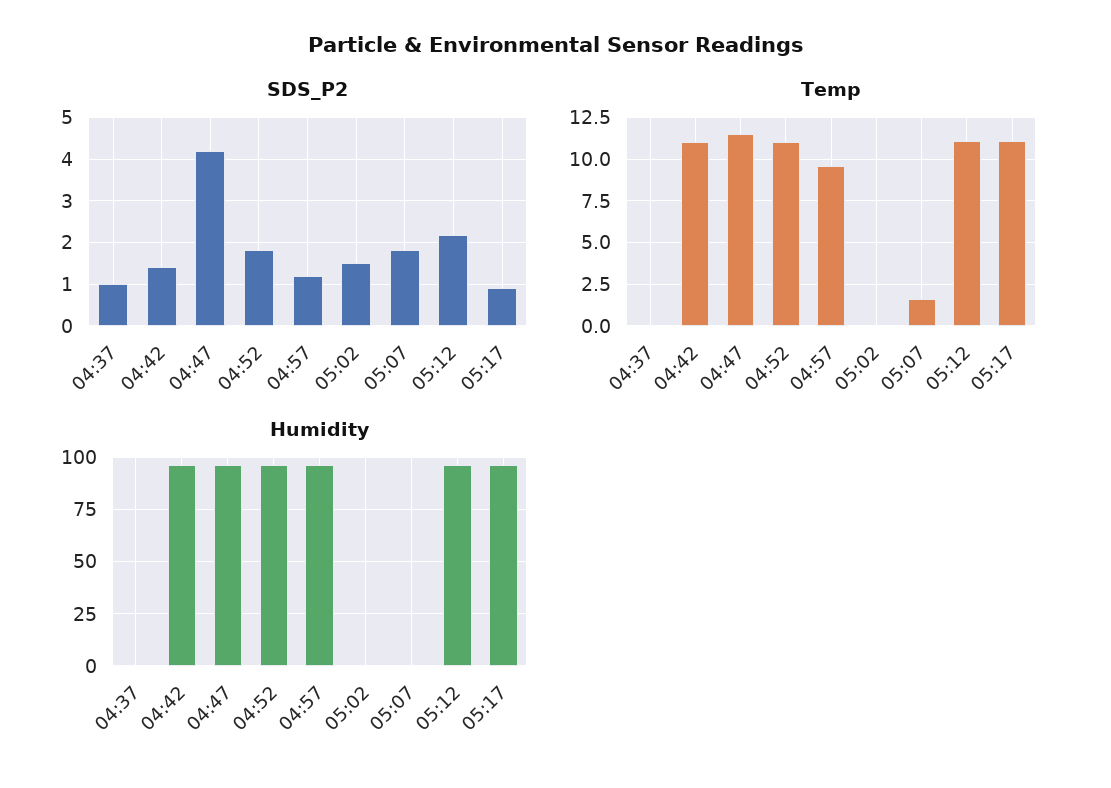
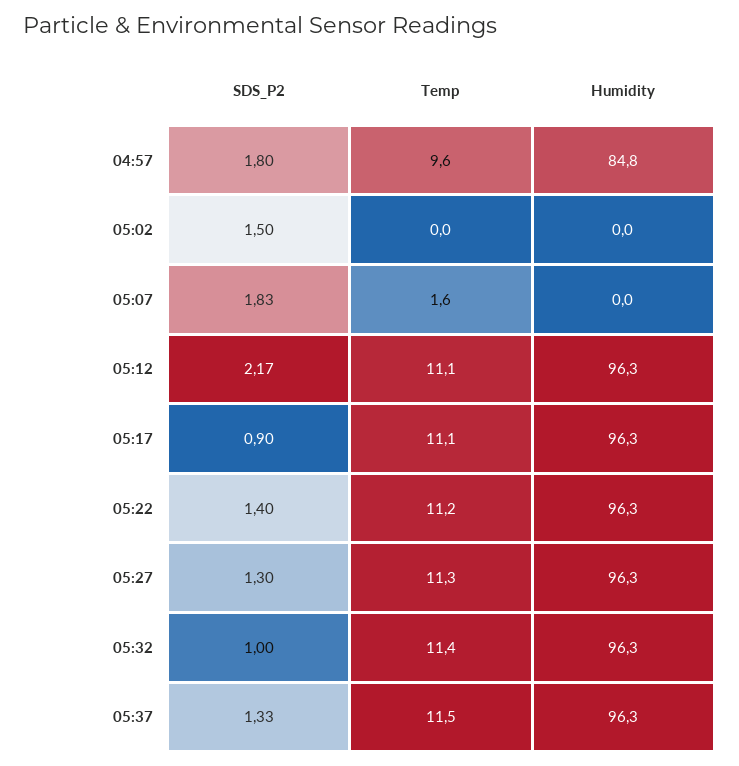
SDS_P2, 04:37: 1 -> none
SDS_P2, 04:42: 1.4 -> none
SDS_P2, 04:47: 4.2 -> none
SDS_P2, 04:52: 1.8 -> none
SDS_P2, 04:57: 1.2 -> 1.8
Temp, 04:37: 0 -> none
Temp, 04:42: 11 -> none
Temp, 04:47: 11.5 -> none
Temp, 04:52: 11 -> none
Humidity, 04:37: 0 -> none
Humidity, 04:42: 95 -> none
Humidity, 04:47: 95 -> none
Humidity, 04:52: 95 -> none
Humidity, 04:57: 95 -> 84.8
SDS_P2, 05:22: none -> 1.4
Temp, 05:22: none -> 11.2
Humidity, 05:22: none -> 96.3
SDS_P2, 05:27: none -> 1.3
Temp, 05:27: none -> 11.3
Humidity, 05:27: none -> 96.3
SDS_P2, 05:32: none -> 1
Temp, 05:32: none -> 11.4
Humidity, 05:32: none -> 96.3
SDS_P2, 05:37: none -> 1.33
Temp, 05:37: none -> 11.5
Humidity, 05:37: none -> 96.3

